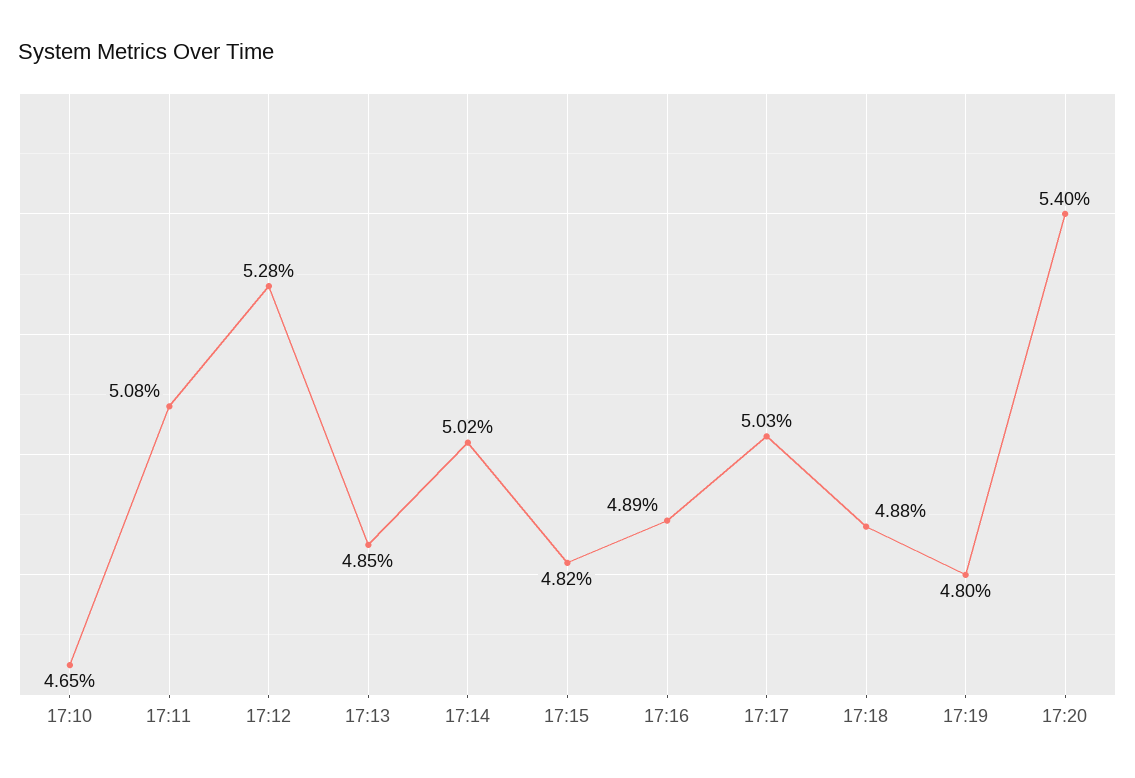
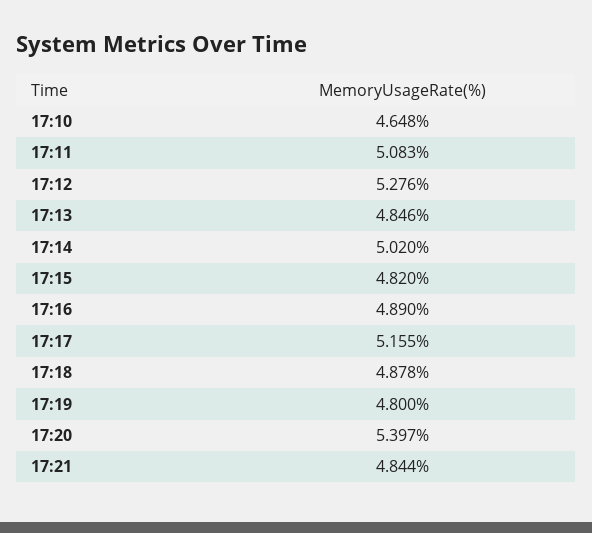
17:17: 5.03 -> 5.155
17:21: none -> 4.844

